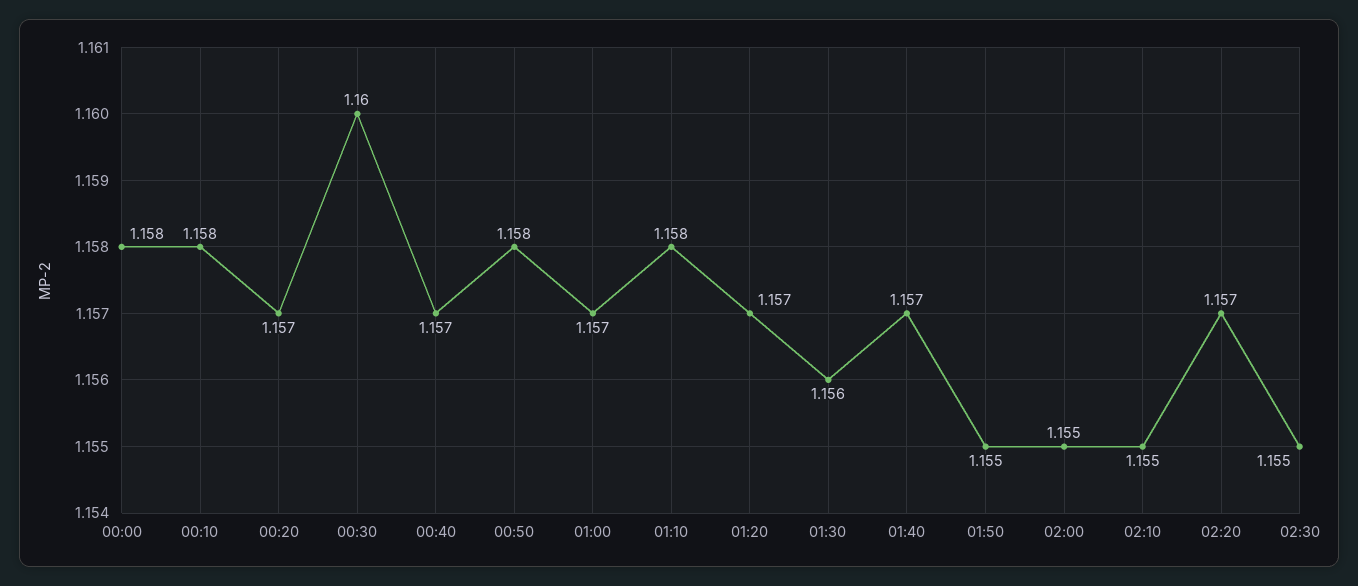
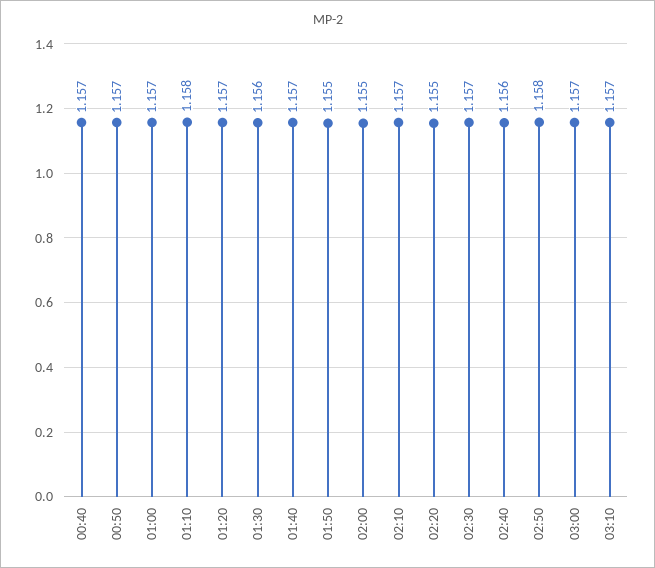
00:00: 1.158 -> none
00:10: 1.158 -> none
00:20: 1.157 -> none
00:30: 1.16 -> none
00:50: 1.158 -> 1.157
02:10: 1.155 -> 1.157
02:20: 1.157 -> 1.155
02:30: 1.155 -> 1.157
02:40: none -> 1.156
02:50: none -> 1.158
03:00: none -> 1.157
03:10: none -> 1.157

